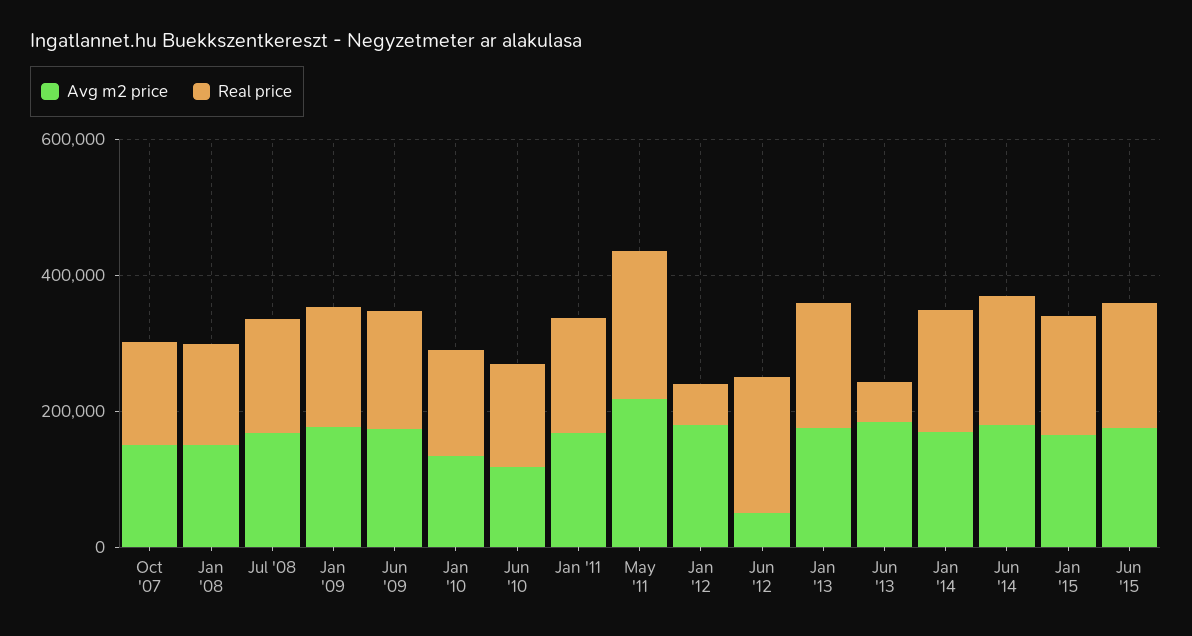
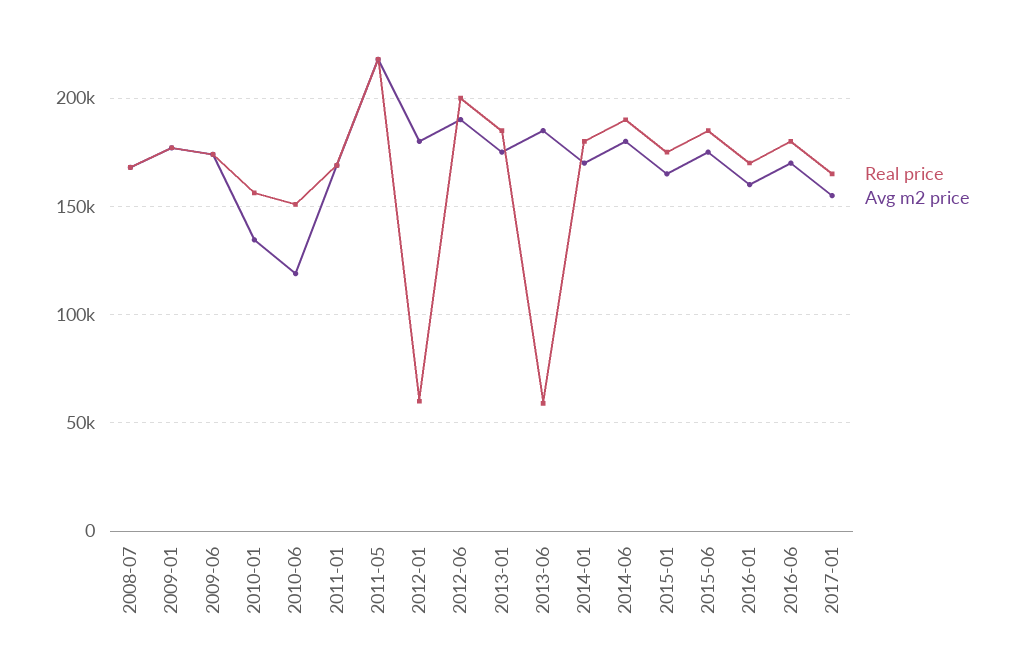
Avg m2 price, Oct '07: 150000 -> none
Real price, Oct '07: 150000 -> none
Avg m2 price, Jan '08: 150000 -> none
Real price, Jan '08: 150000 -> none
Avg m2 price, Jun '12: 50000 -> 190000
Real price, 2016-01: none -> 170000
Avg m2 price, 2016-01: none -> 160000
Real price, 2016-06: none -> 180000
Avg m2 price, 2016-06: none -> 170000
Real price, 2017-01: none -> 165000
Avg m2 price, 2017-01: none -> 155000

